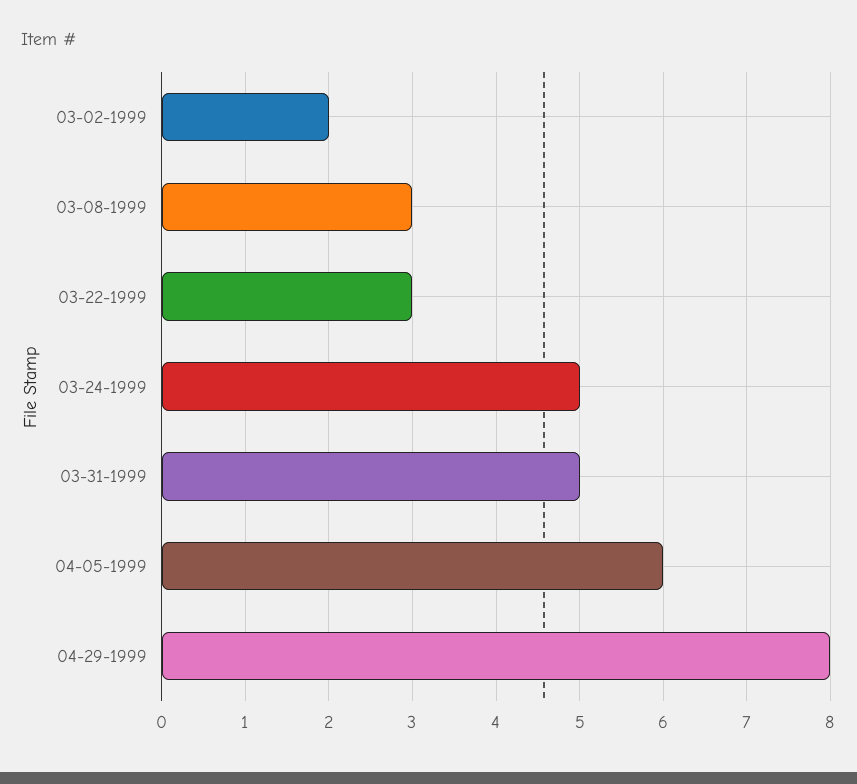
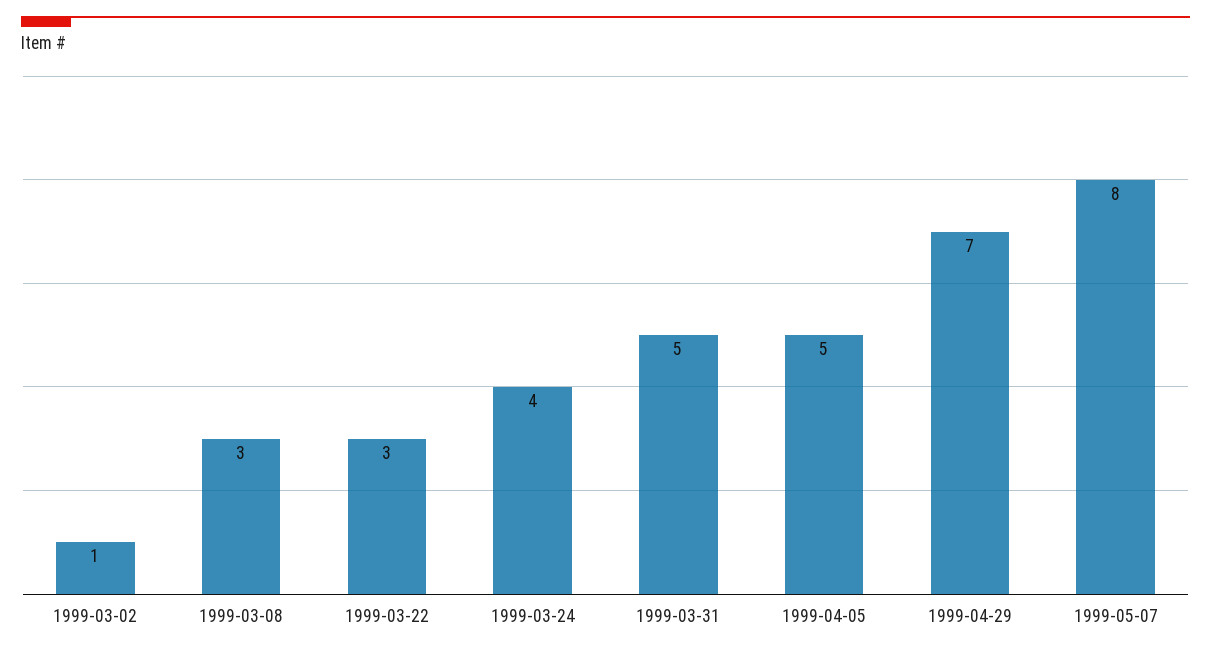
03-02-1999: 2 -> 1
03-24-1999: 5 -> 4
04-05-1999: 6 -> 5
04-29-1999: 8 -> 7
1999-05-07: none -> 8

